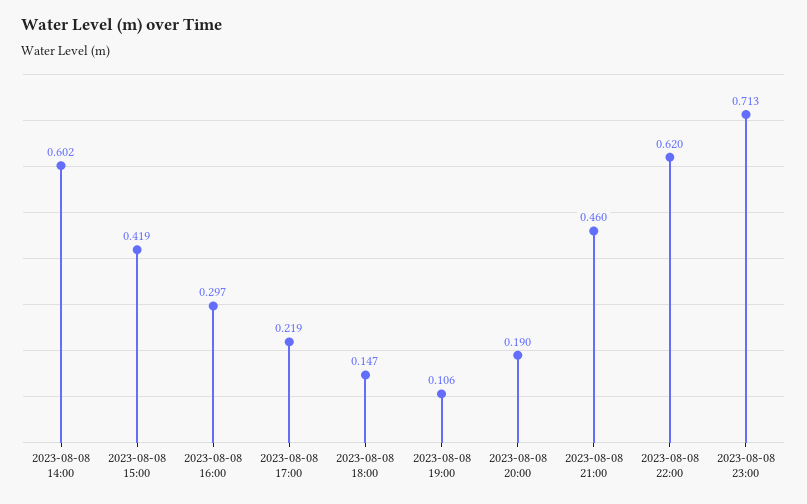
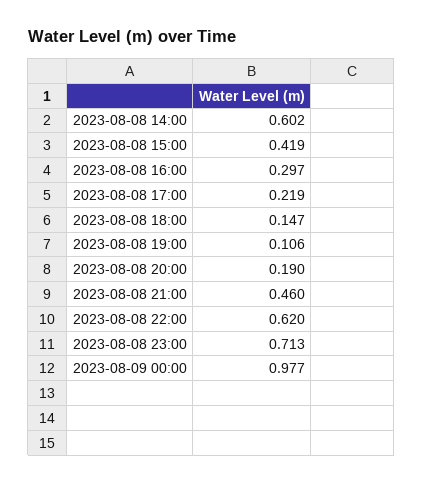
2023-08-09 00:00: none -> 0.977

